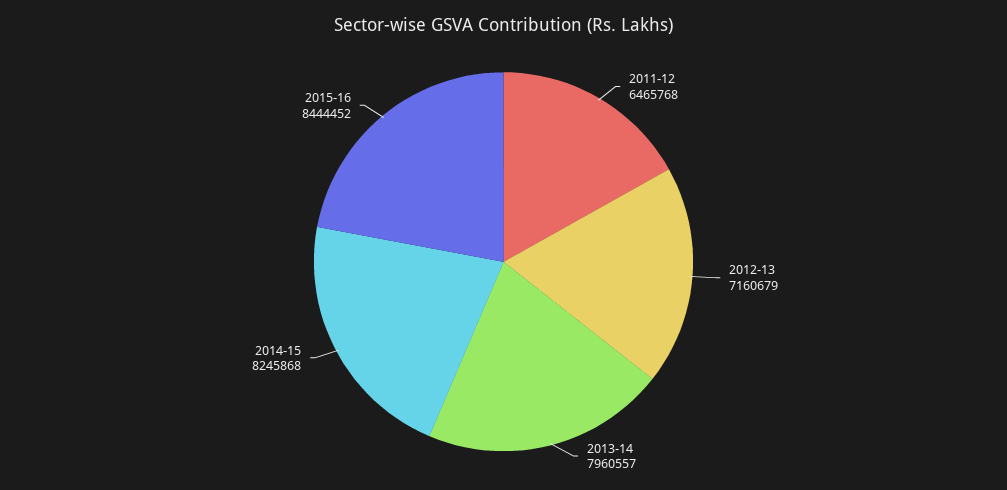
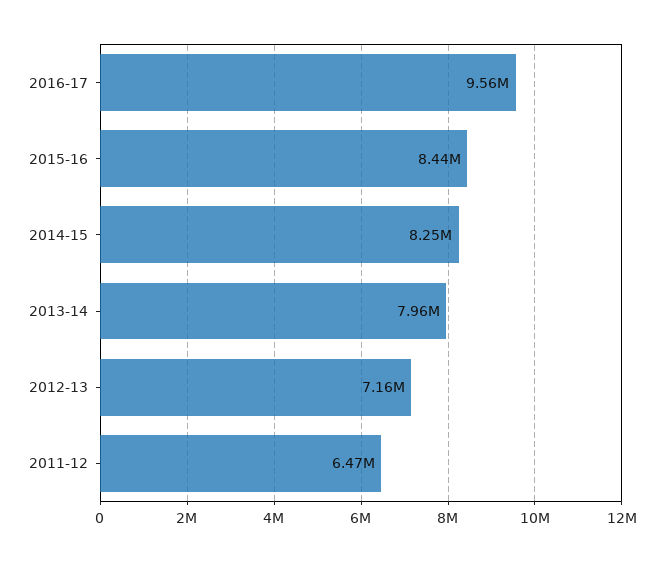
2016-17: none -> 9560000

